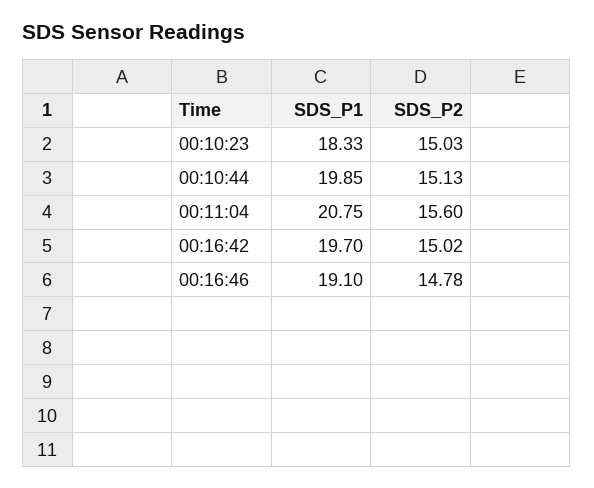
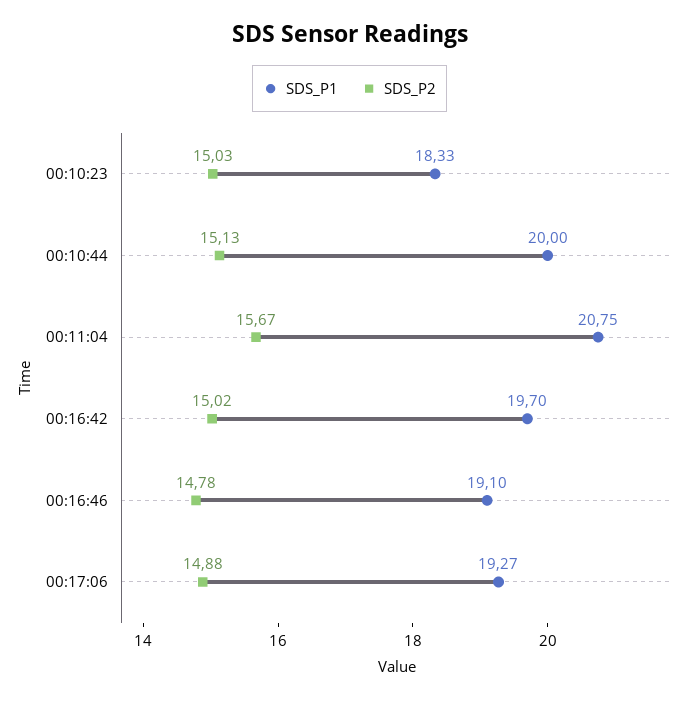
SDS_P1, 00:10:44: 19.85 -> 20
SDS_P2, 00:11:04: 15.6 -> 15.67
SDS_P1, 00:17:06: none -> 19.27
SDS_P2, 00:17:06: none -> 14.88

